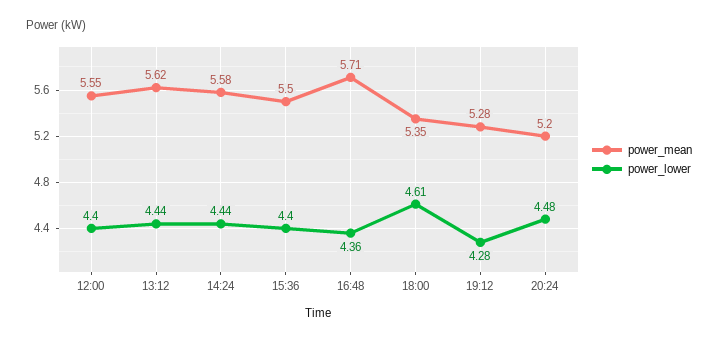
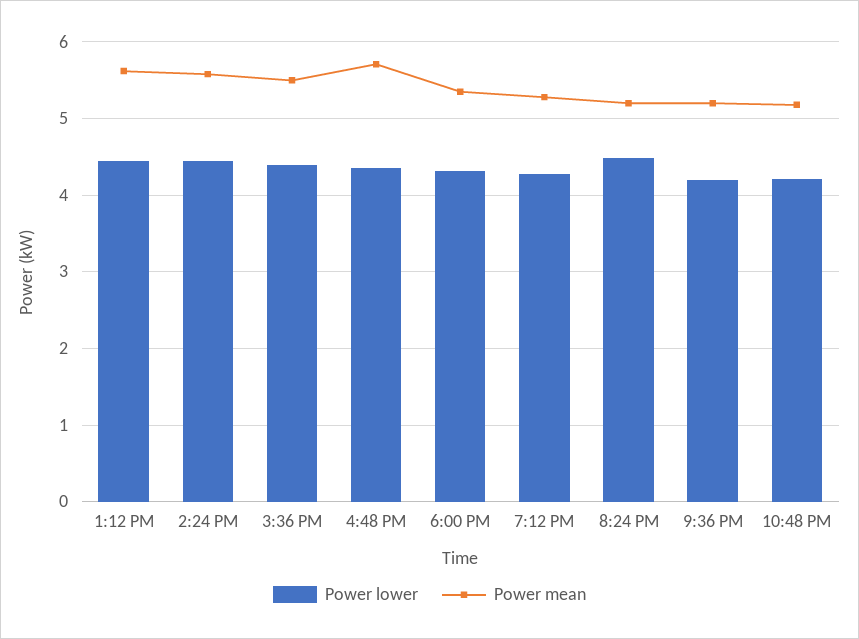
power_mean, 12:00: 5.55 -> none
power_lower, 12:00: 4.4 -> none
power_lower, 18:00: 4.61 -> 4.3
power_lower, 9:36 PM: none -> 4.2
power_mean, 9:36 PM: none -> 5.2
power_lower, 10:48 PM: none -> 4.2
power_mean, 10:48 PM: none -> 5.2

